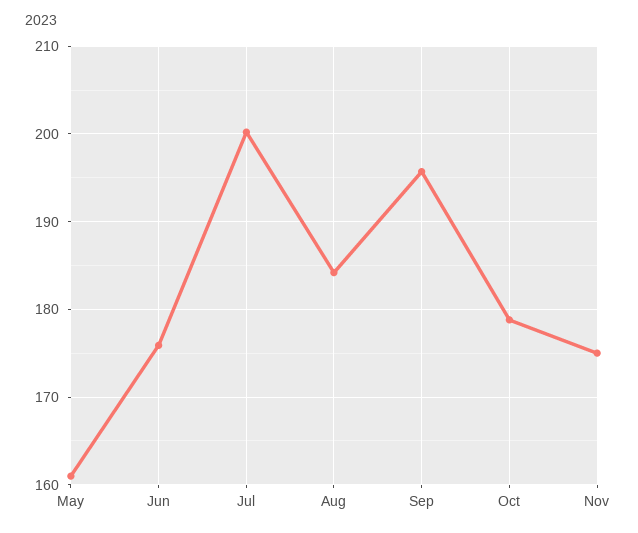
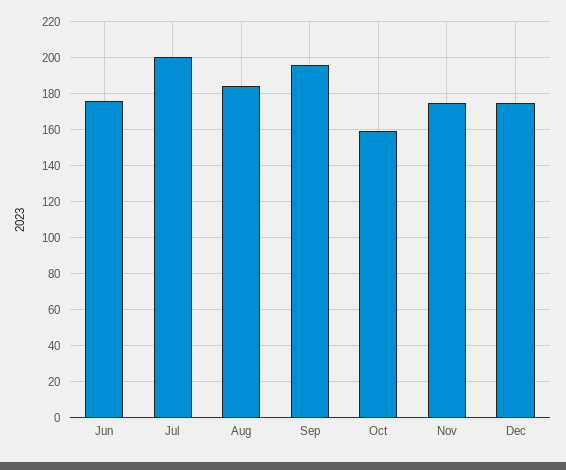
May: 161 -> none
Oct: 179 -> 160
Dec: none -> 175

